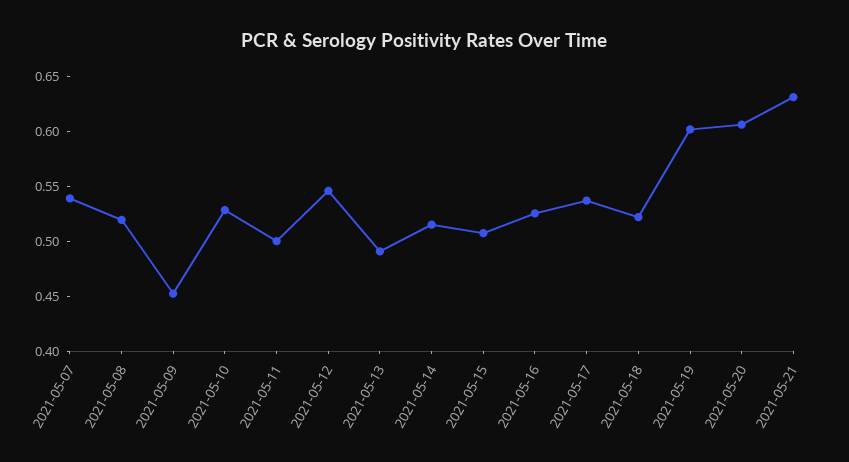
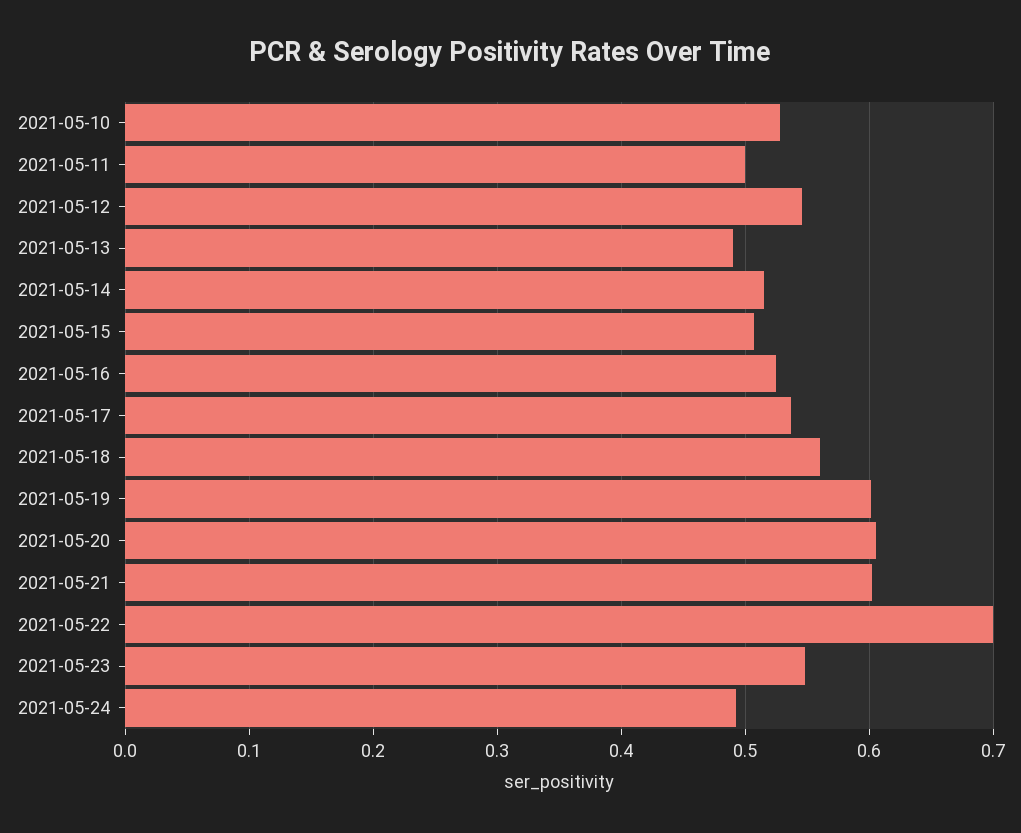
2021-05-07: 0.54 -> none
2021-05-08: 0.52 -> none
2021-05-09: 0.45 -> none
2021-05-18: 0.52 -> 0.56
2021-05-21: 0.63 -> 0.6
2021-05-22: none -> 0.7
2021-05-23: none -> 0.55
2021-05-24: none -> 0.49

